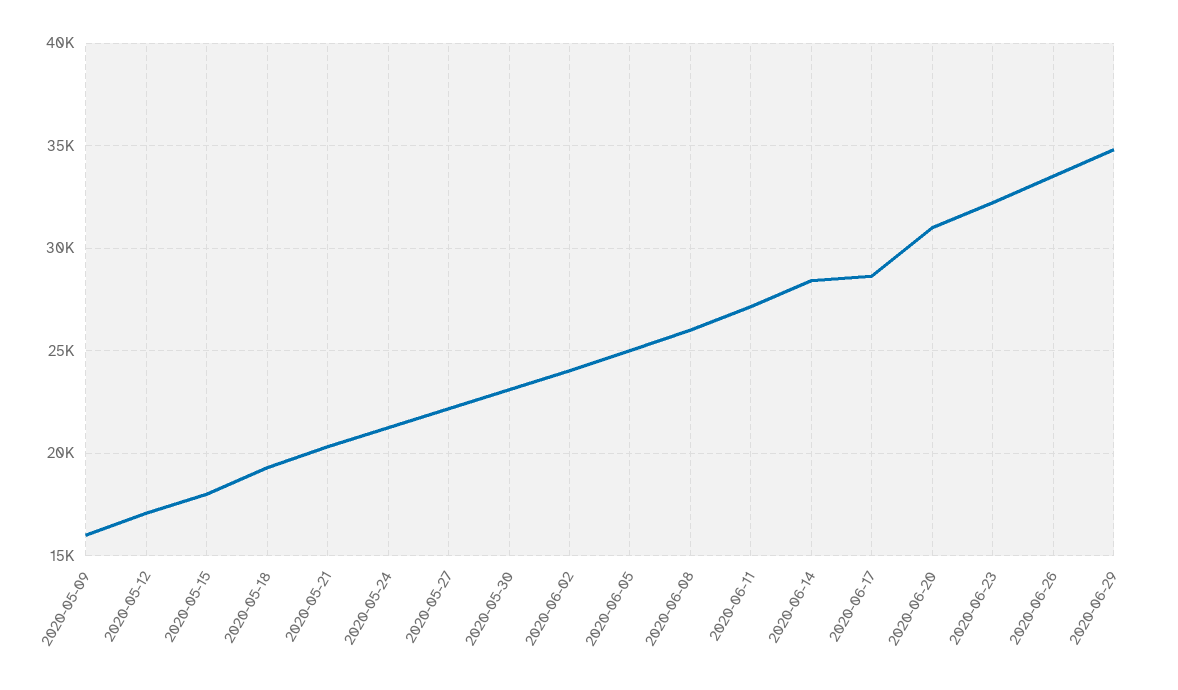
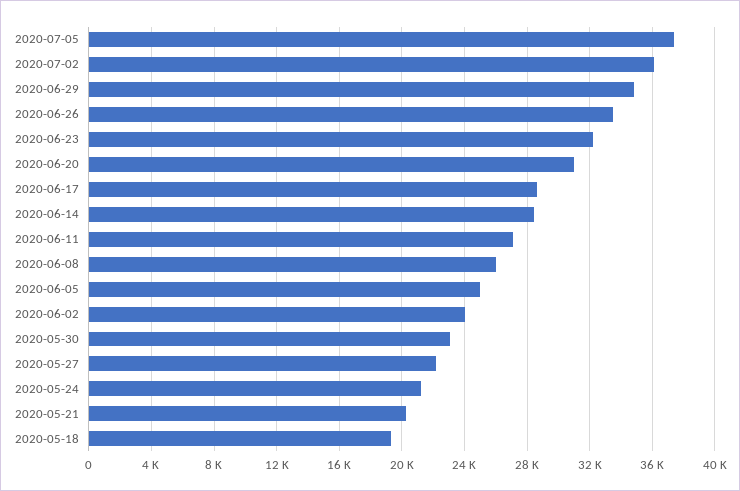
2020-05-09: 16000 -> none
2020-05-12: 17000 -> none
2020-05-15: 18000 -> none
2020-07-05: none -> 37500
2020-07-02: none -> 36000

